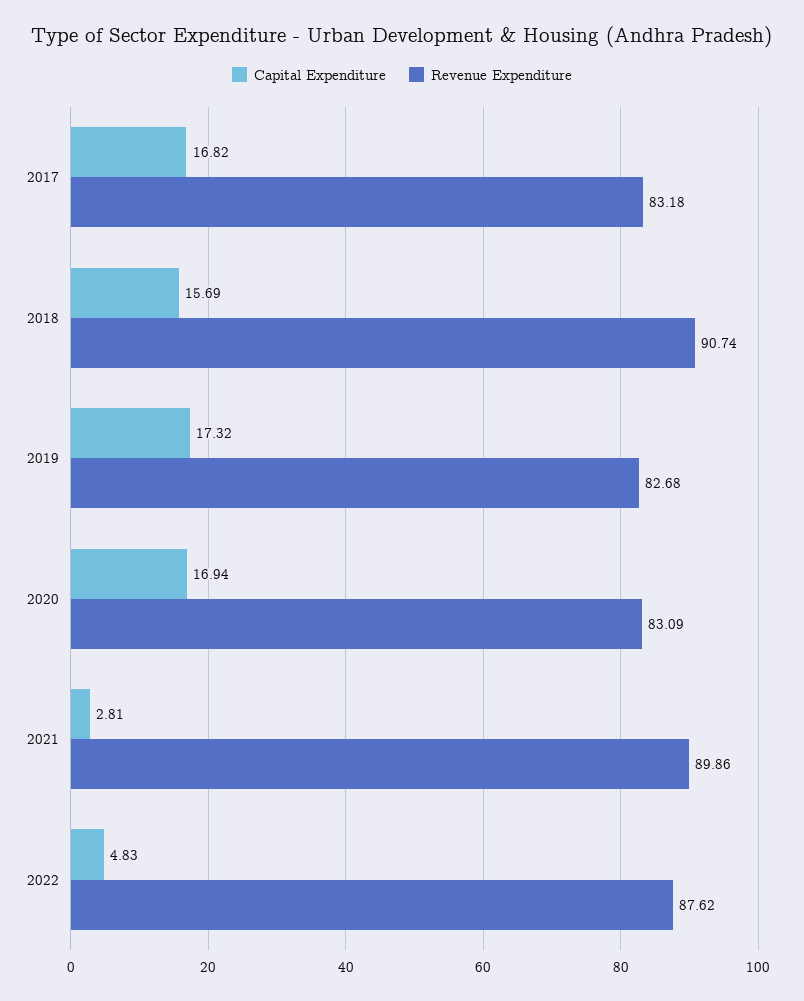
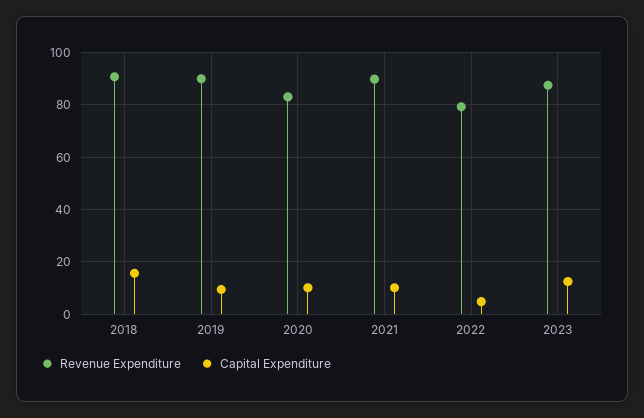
Capital Expenditure, 2017: 16.82 -> none
Revenue Expenditure, 2017: 83.18 -> none
Capital Expenditure, 2019: 17.32 -> 10
Revenue Expenditure, 2019: 82.68 -> 90
Capital Expenditure, 2020: 16.94 -> 10
Capital Expenditure, 2021: 2.81 -> 10
Revenue Expenditure, 2022: 87.62 -> 80
Revenue Expenditure, 2023: none -> 87.5
Capital Expenditure, 2023: none -> 12.5

